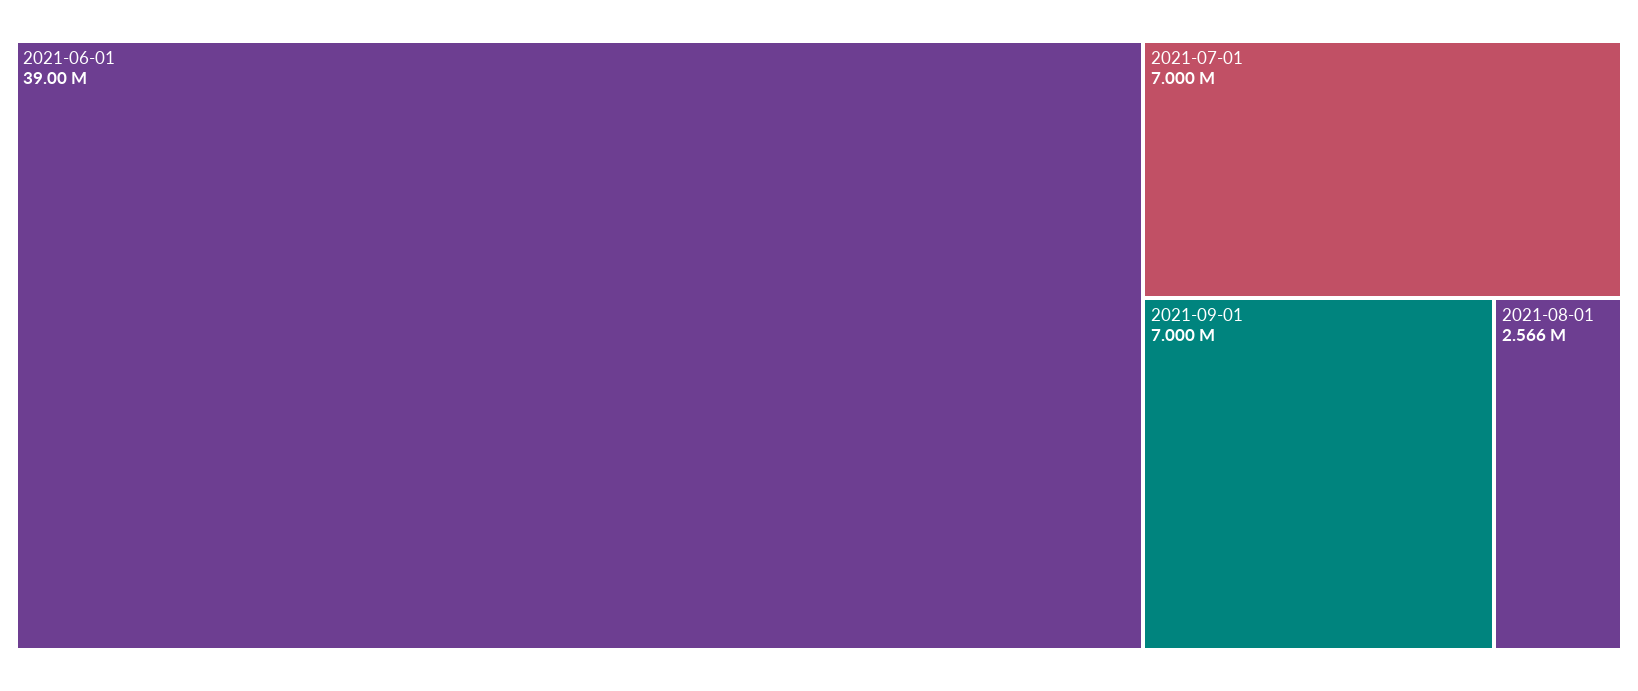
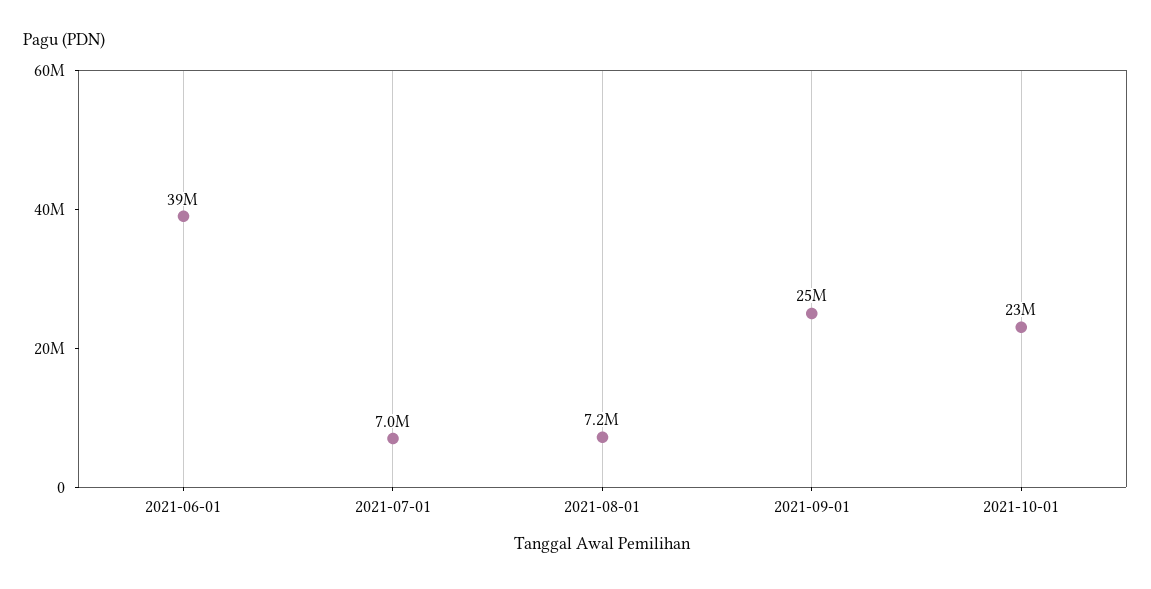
2021-09-01: 7000000 -> 25000000
2021-08-01: 2566000 -> 7200000
2021-10-01: none -> 23000000

